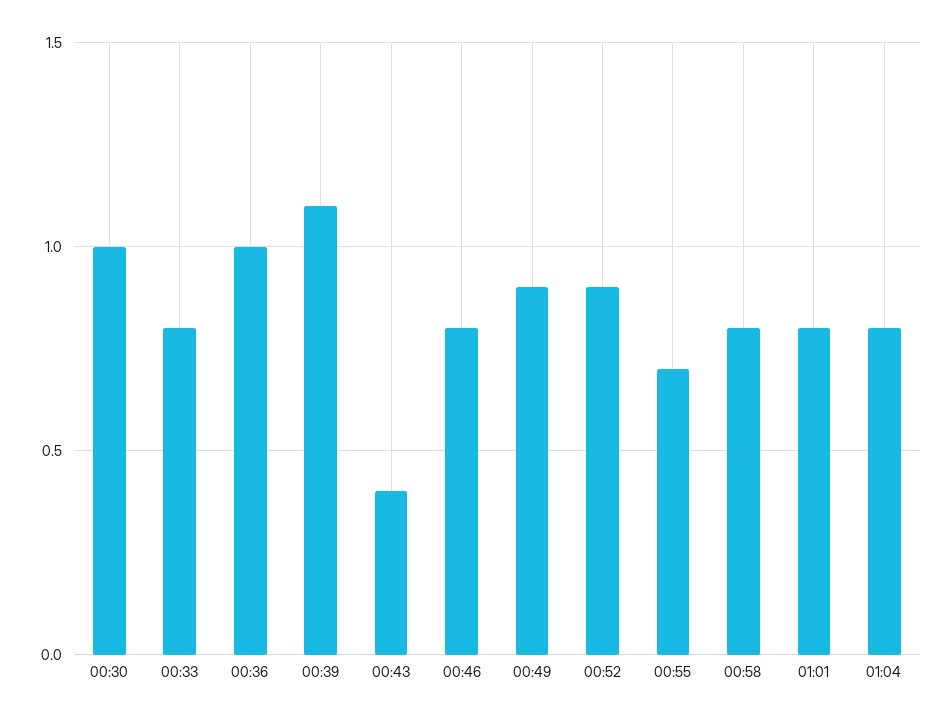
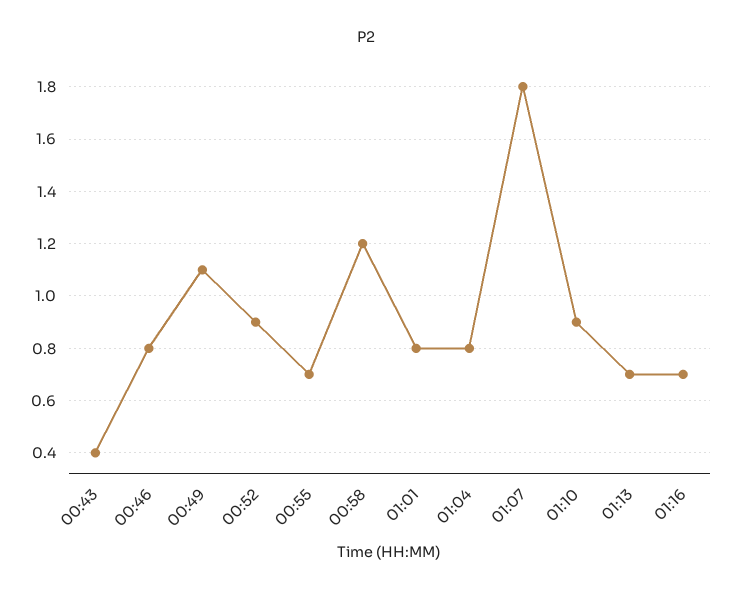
00:30: 1 -> none
00:33: 0.8 -> none
00:36: 1 -> none
00:39: 1.1 -> none
00:49: 0.9 -> 1.1
00:58: 0.8 -> 1.2
01:07: none -> 1.8
01:10: none -> 0.9
01:13: none -> 0.7
01:16: none -> 0.7

